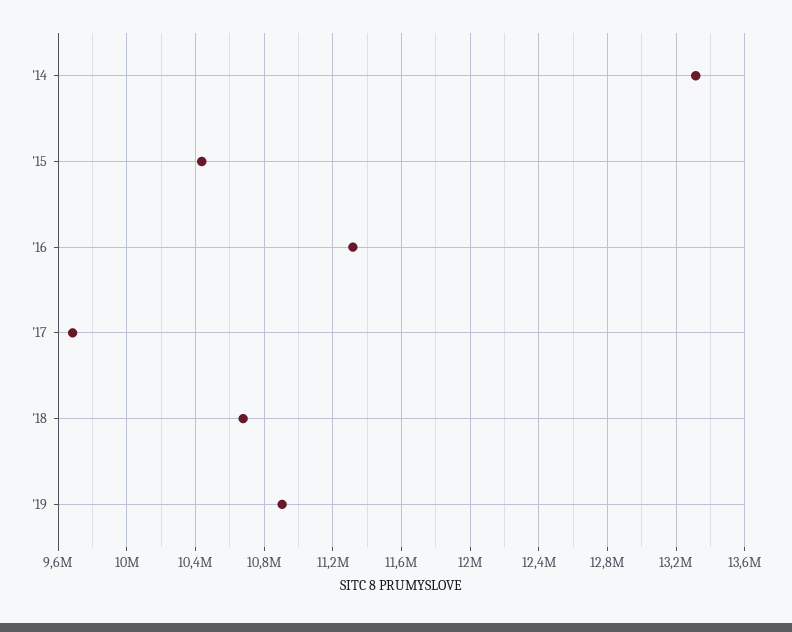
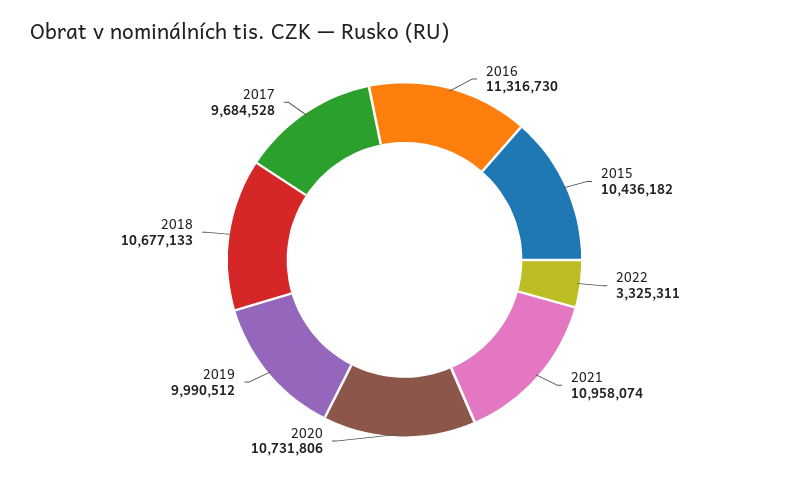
'14: 13300000 -> none
'19: 10900000 -> 9990512
2022: none -> 3325311
2021: none -> 10958074
2020: none -> 10731806

